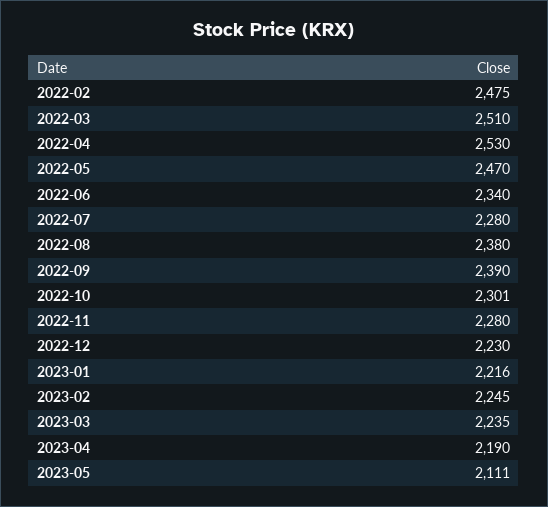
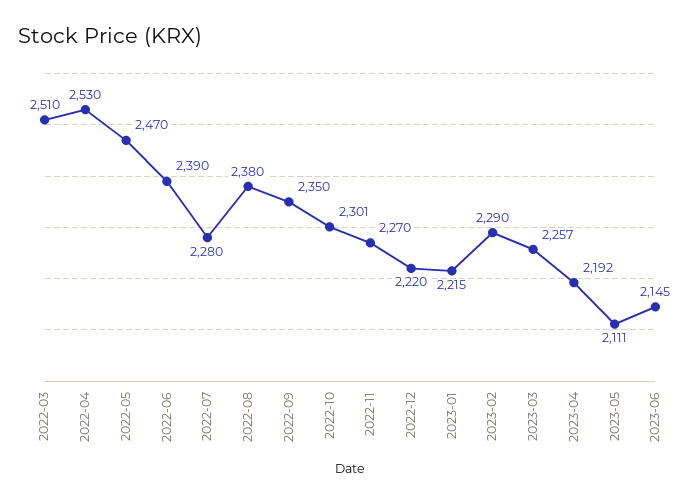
2022-02: 2475 -> none
2022-06: 2340 -> 2390
2022-09: 2390 -> 2350
2022-11: 2280 -> 2270
2022-12: 2230 -> 2220
2023-01: 2216 -> 2215
2023-02: 2245 -> 2290
2023-03: 2235 -> 2257
2023-04: 2190 -> 2192
2023-06: none -> 2145

